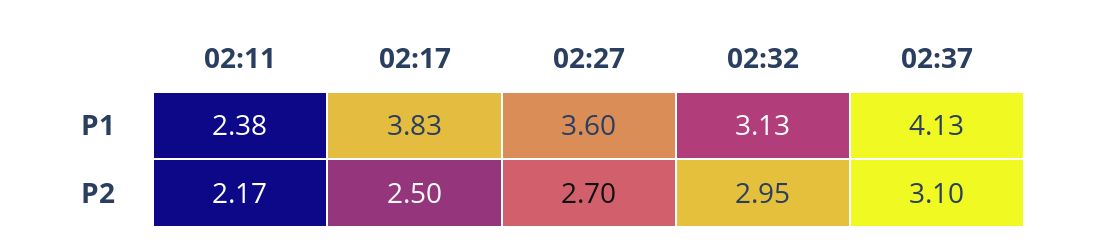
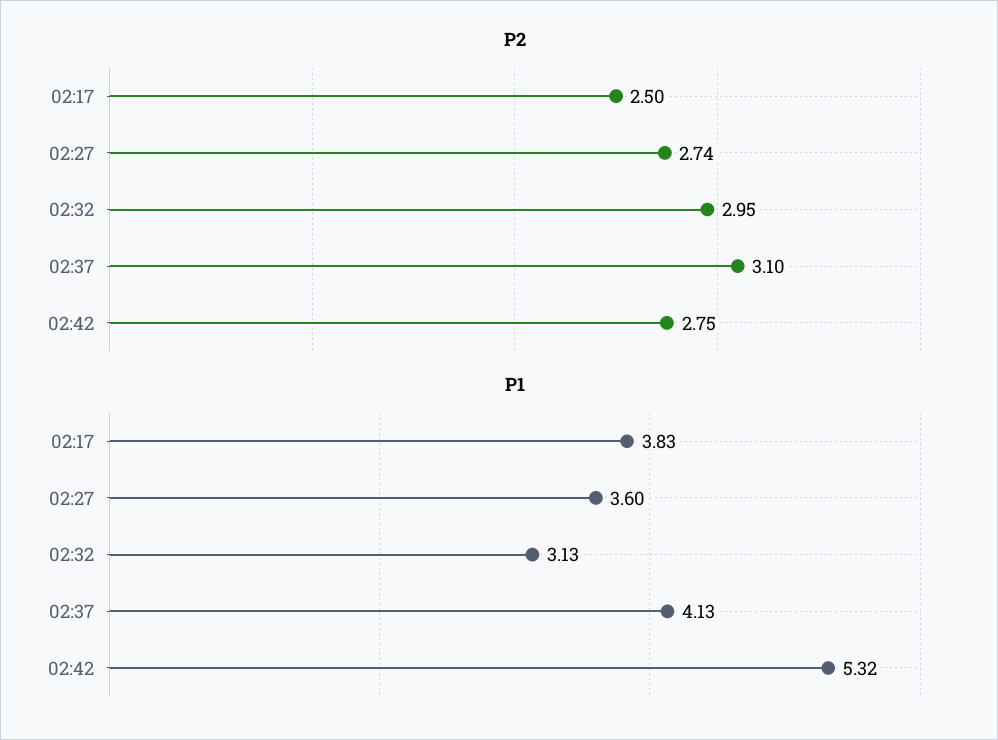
P1, 02:11: 2.38 -> none
P2, 02:11: 2.17 -> none
P2, 02:27: 2.7 -> 2.74
P2, 02:42: none -> 2.75
P1, 02:42: none -> 5.32

